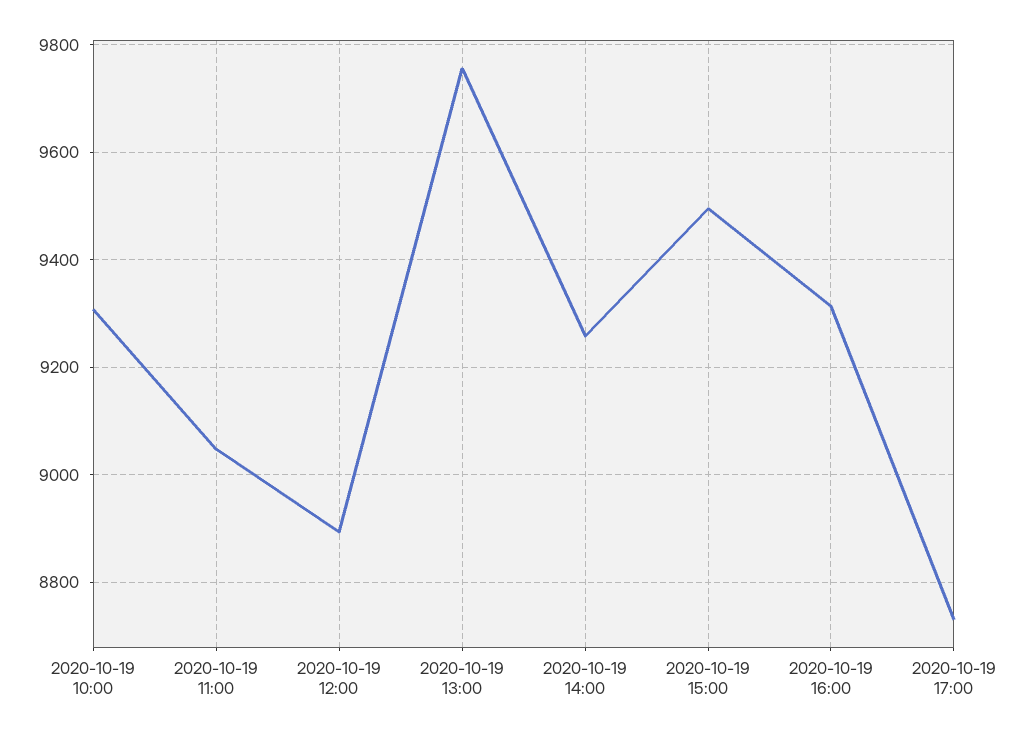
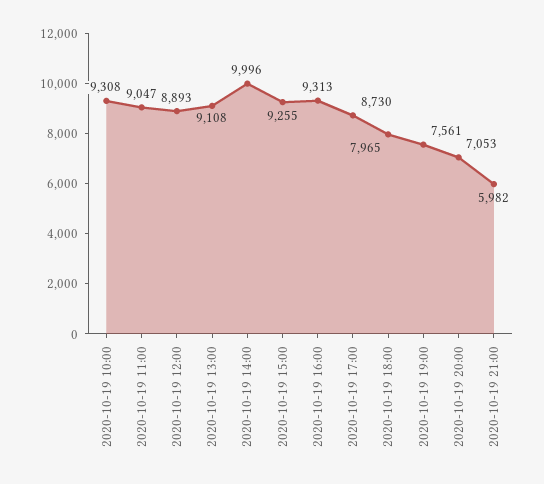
2020-10-19 13:00: 9760 -> 9108
2020-10-19 14:00: 9260 -> 9996
2020-10-19 15:00: 9500 -> 9255
2020-10-19 18:00: none -> 7965
2020-10-19 19:00: none -> 7561
2020-10-19 20:00: none -> 7053
2020-10-19 21:00: none -> 5982

